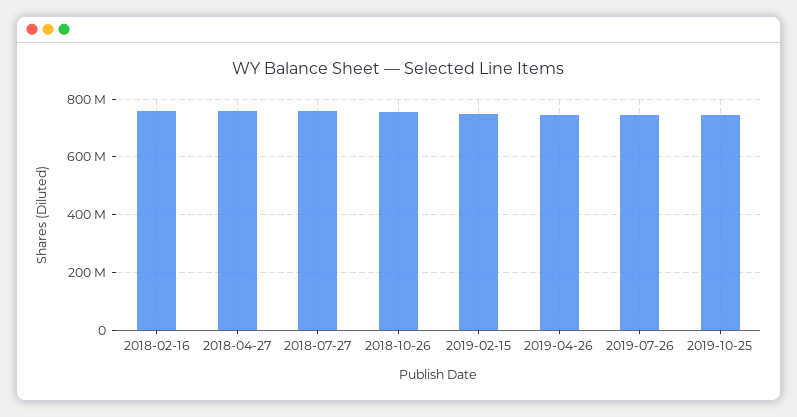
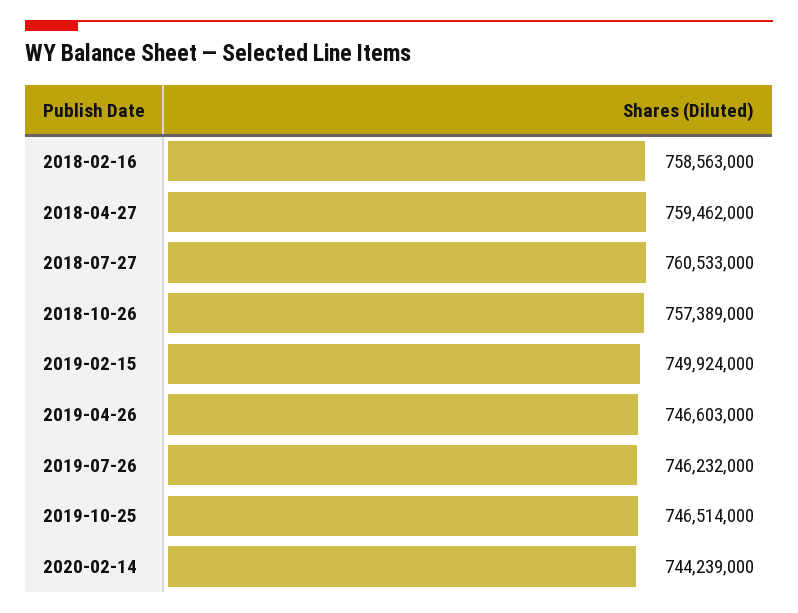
2020-02-14: none -> 744239000

